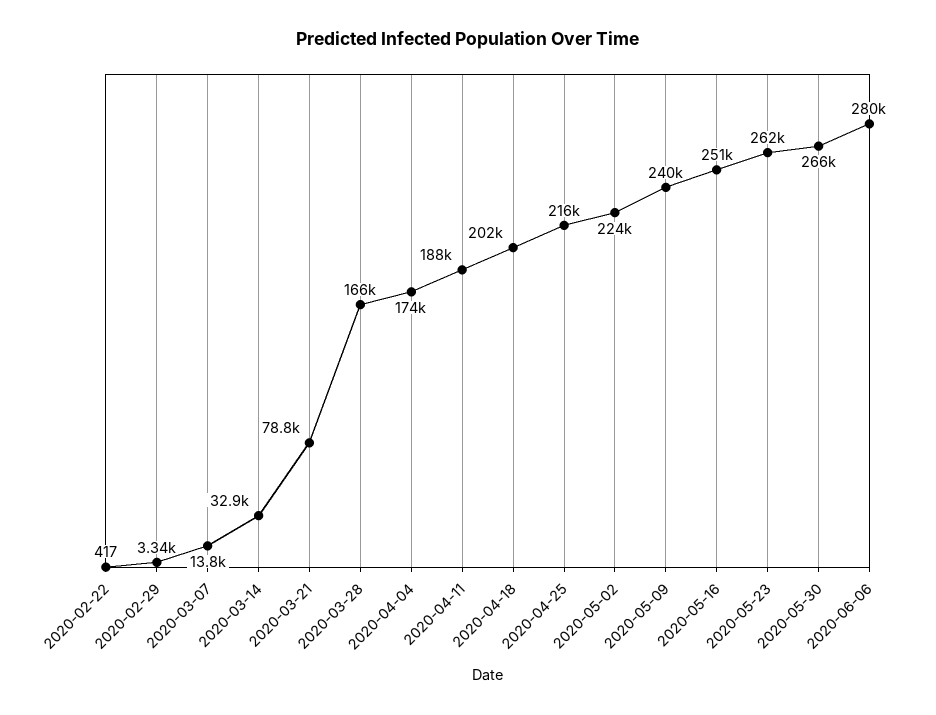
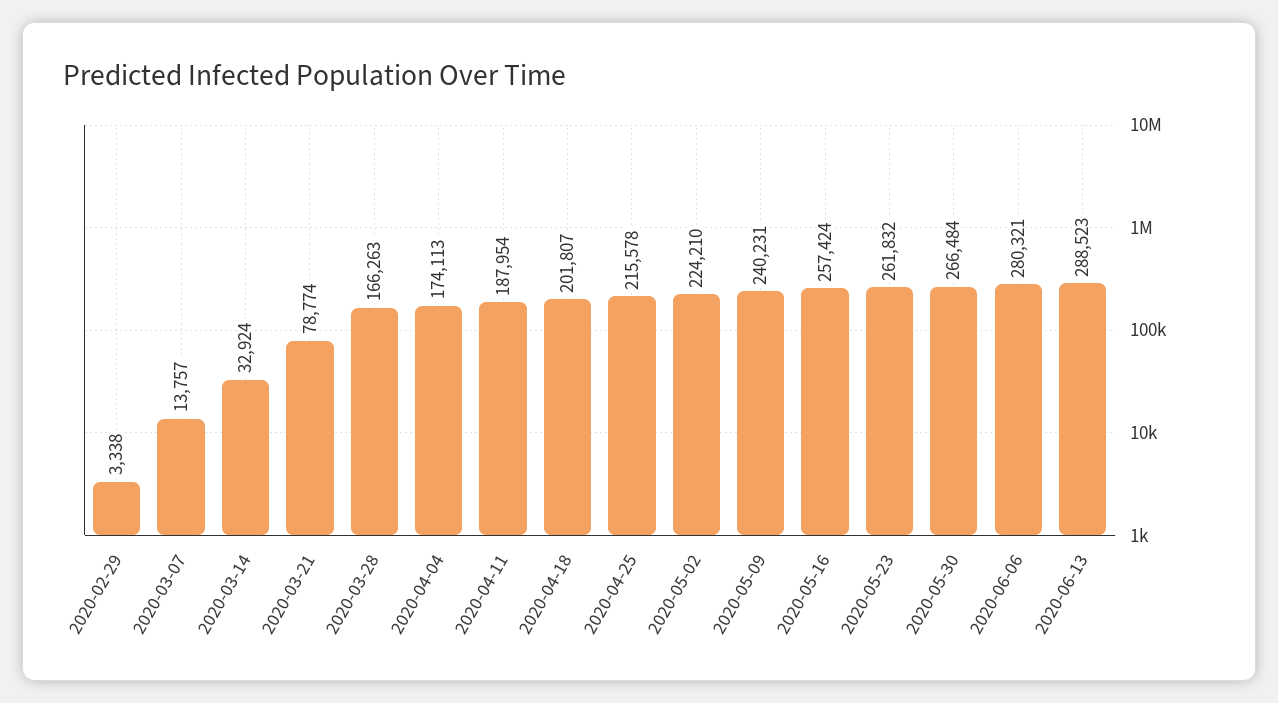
2020-02-22: 417 -> none
2020-05-16: 251000 -> 257424
2020-06-13: none -> 288523

